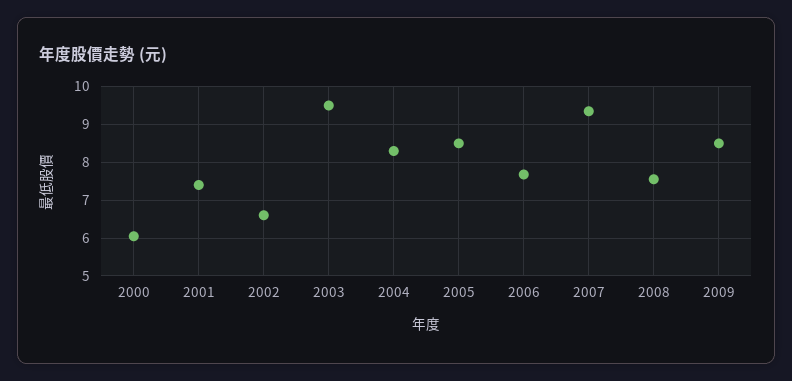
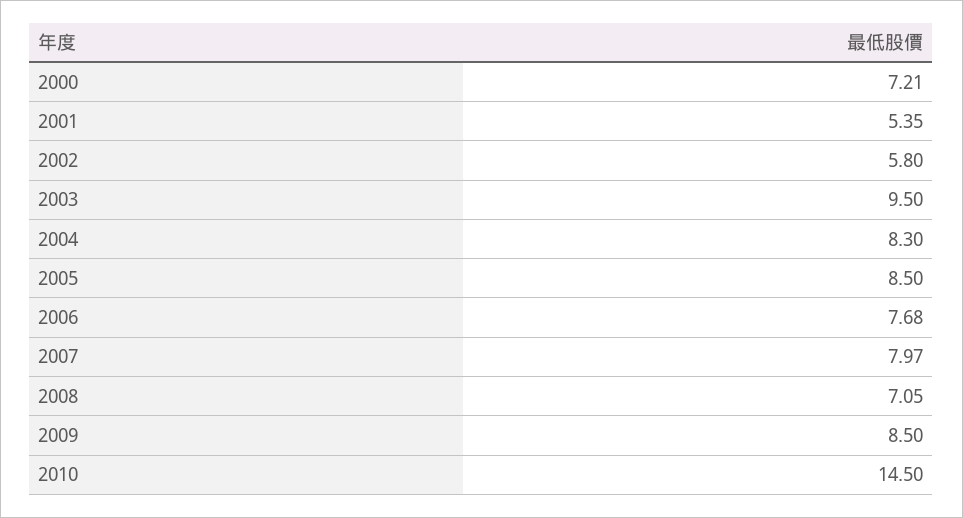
2000: 6 -> 7.21
2001: 7.4 -> 5.35
2002: 6.6 -> 5.8
2007: 9.4 -> 7.97
2008: 7.6 -> 7.05
2010: none -> 14.5

